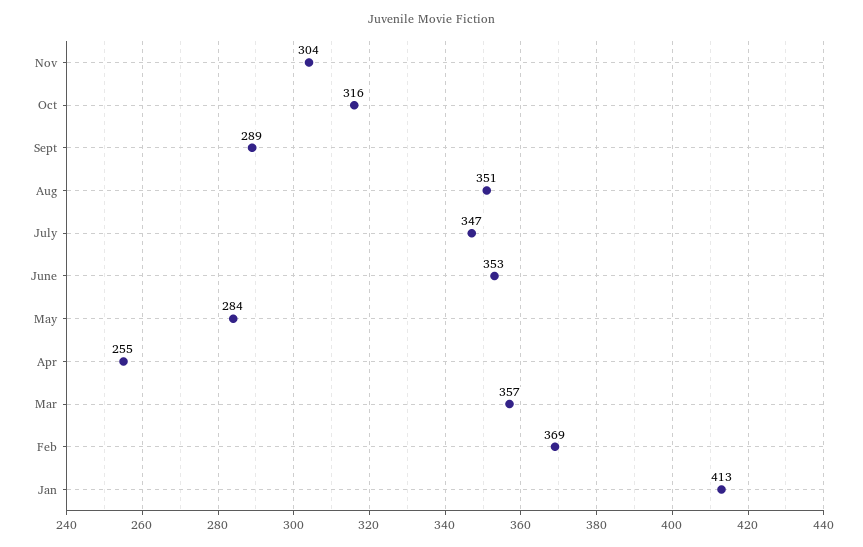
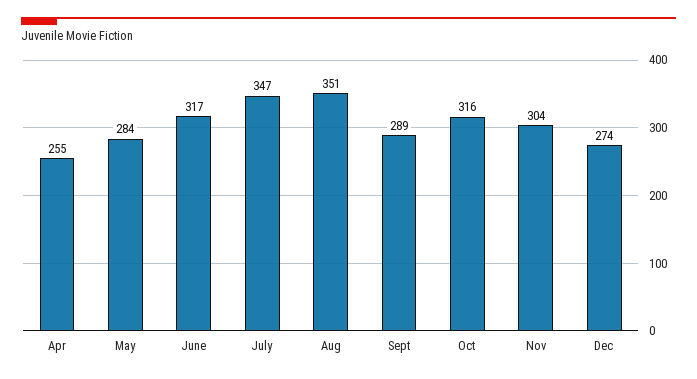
June: 353 -> 317
Mar: 357 -> none
Feb: 369 -> none
Jan: 413 -> none
Dec: none -> 274

